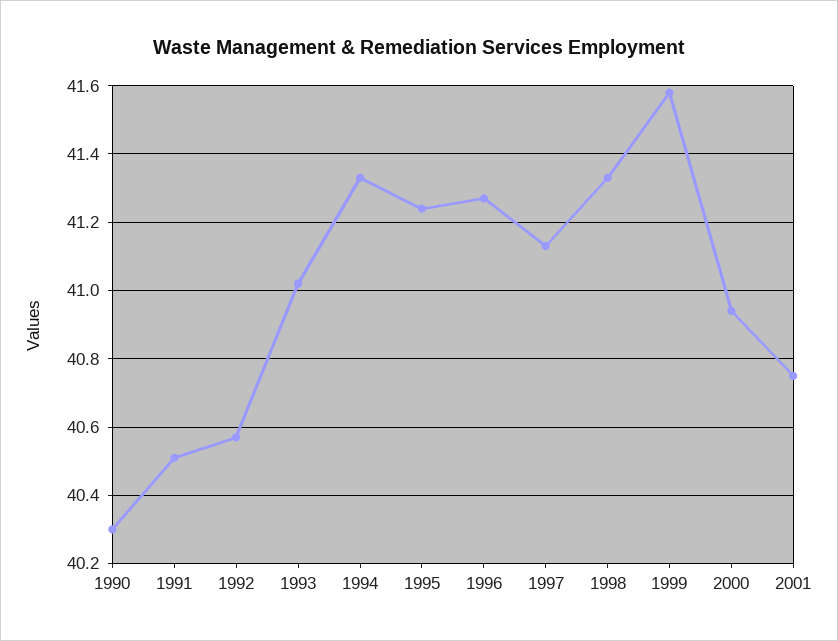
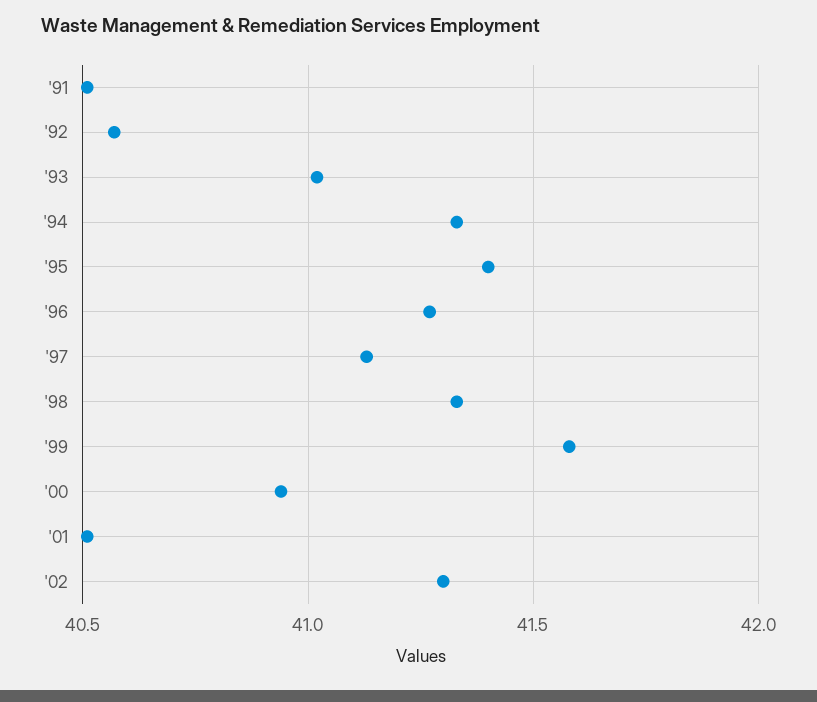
1990: 40.3 -> none
1995: 41.25 -> 41.4
2001: 40.75 -> 40.5
'02: none -> 41.3

